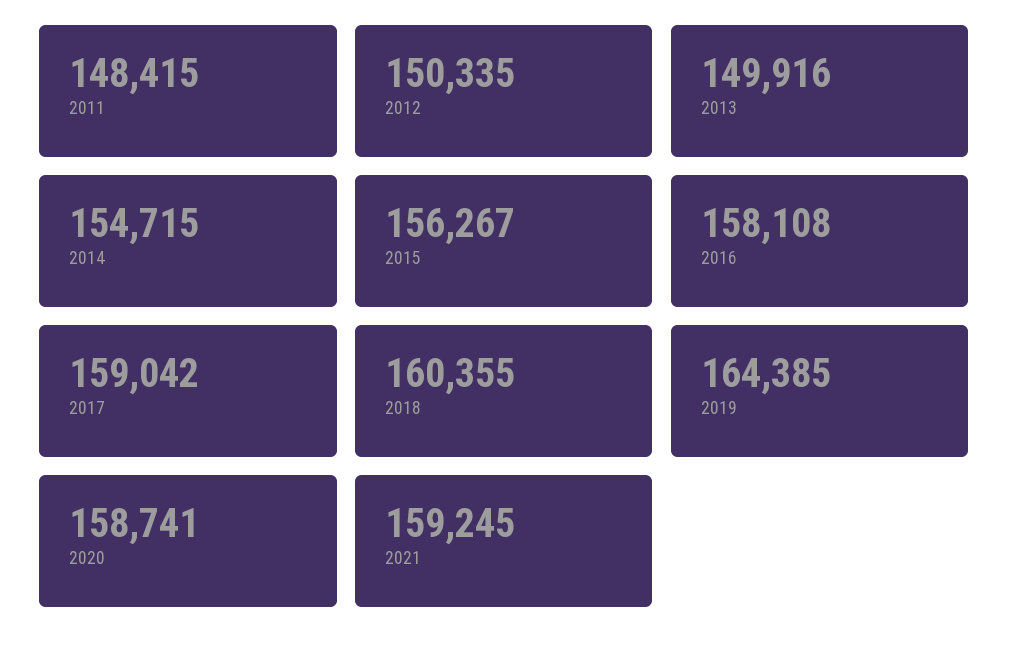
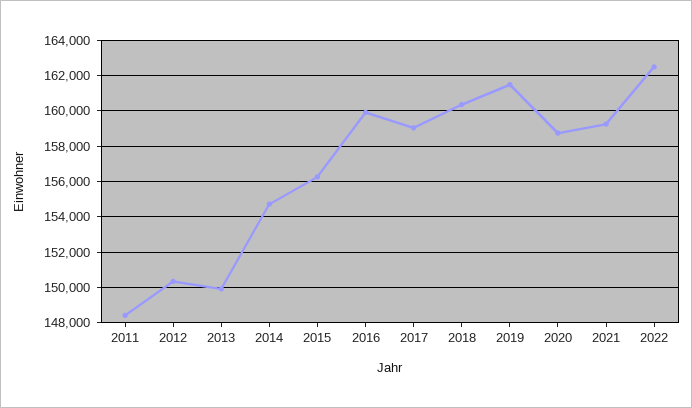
2016: 158108 -> 160000
2019: 164385 -> 161500
2022: none -> 162500

